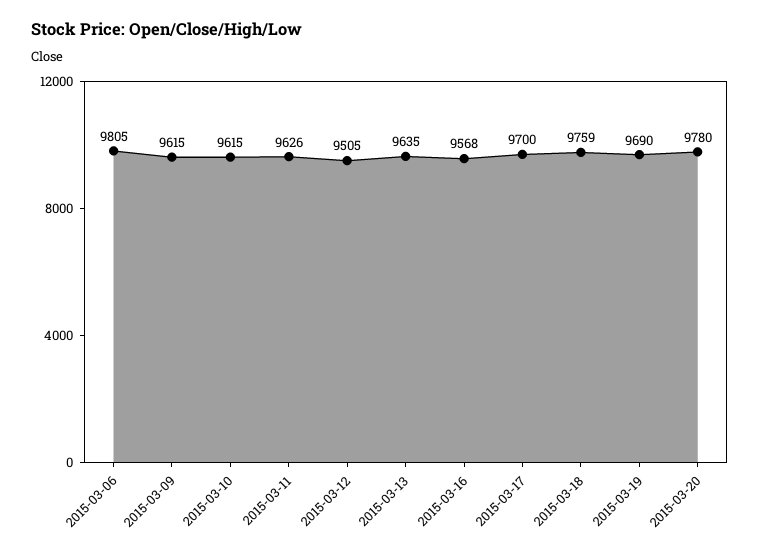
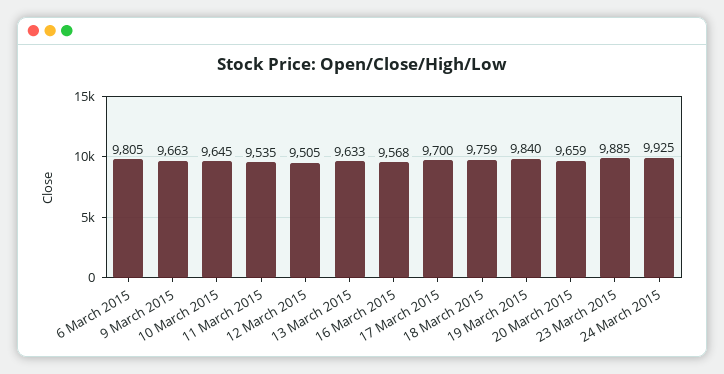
2015-03-09: 9615 -> 9663
2015-03-10: 9615 -> 9645
2015-03-11: 9626 -> 9535
2015-03-13: 9635 -> 9633
2015-03-19: 9690 -> 9840
2015-03-20: 9780 -> 9659
23 March 2015: none -> 9885
24 March 2015: none -> 9925

